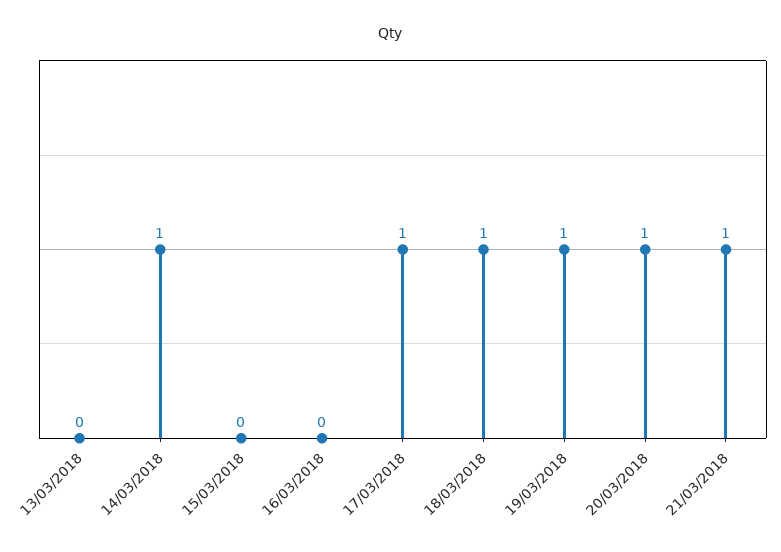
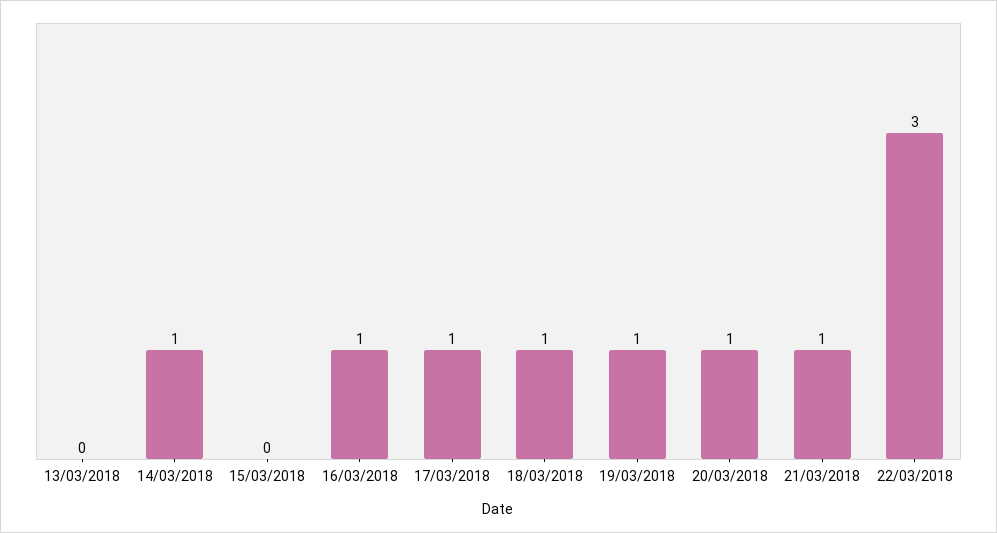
16/03/2018: 0 -> 1
22/03/2018: none -> 3

